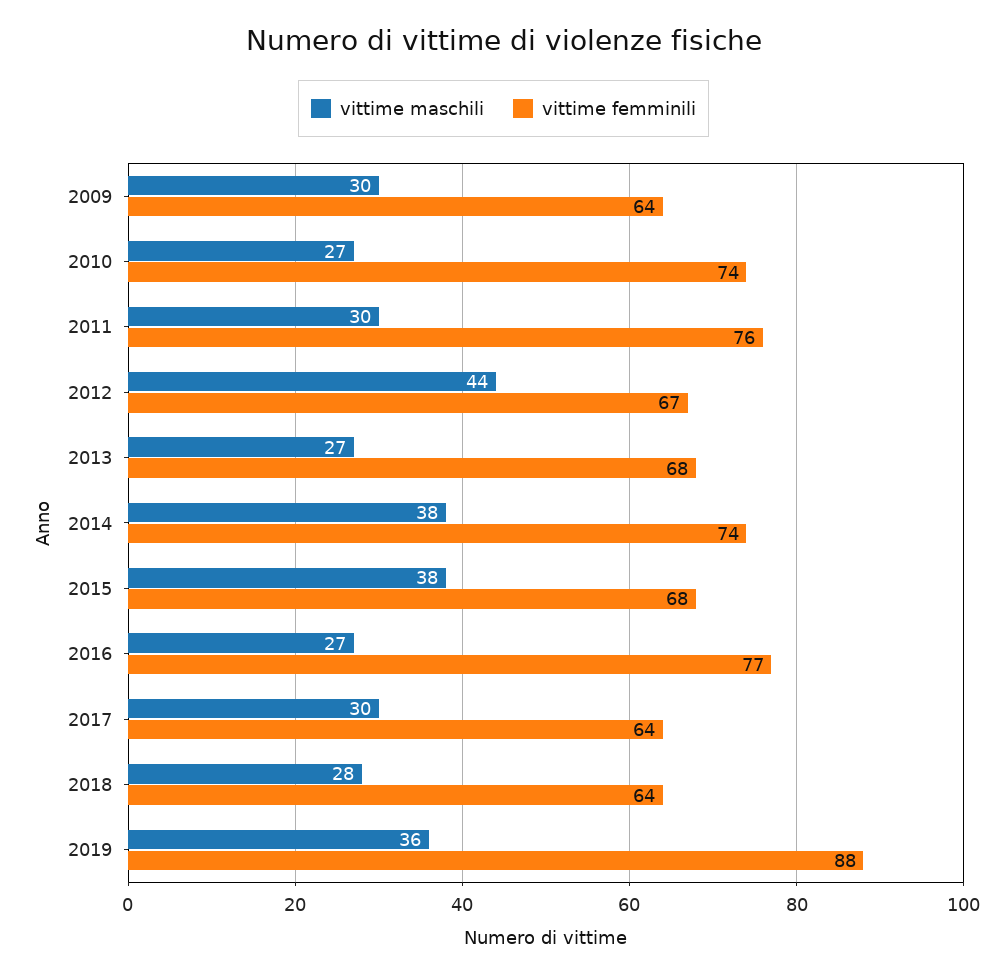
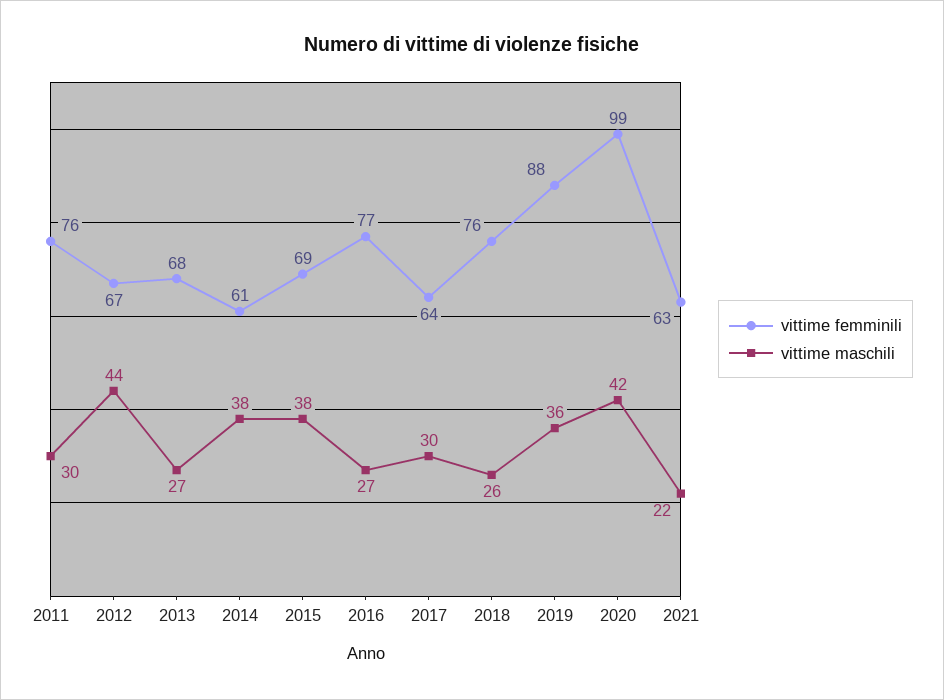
vittime maschili, 2009: 30 -> none
vittime femminili, 2009: 64 -> none
vittime maschili, 2010: 27 -> none
vittime femminili, 2010: 74 -> none
vittime femminili, 2014: 74 -> 61
vittime femminili, 2015: 68 -> 69
vittime maschili, 2018: 28 -> 26
vittime femminili, 2018: 64 -> 76
vittime femminili, 2020: none -> 99
vittime maschili, 2020: none -> 42
vittime femminili, 2021: none -> 63
vittime maschili, 2021: none -> 22

